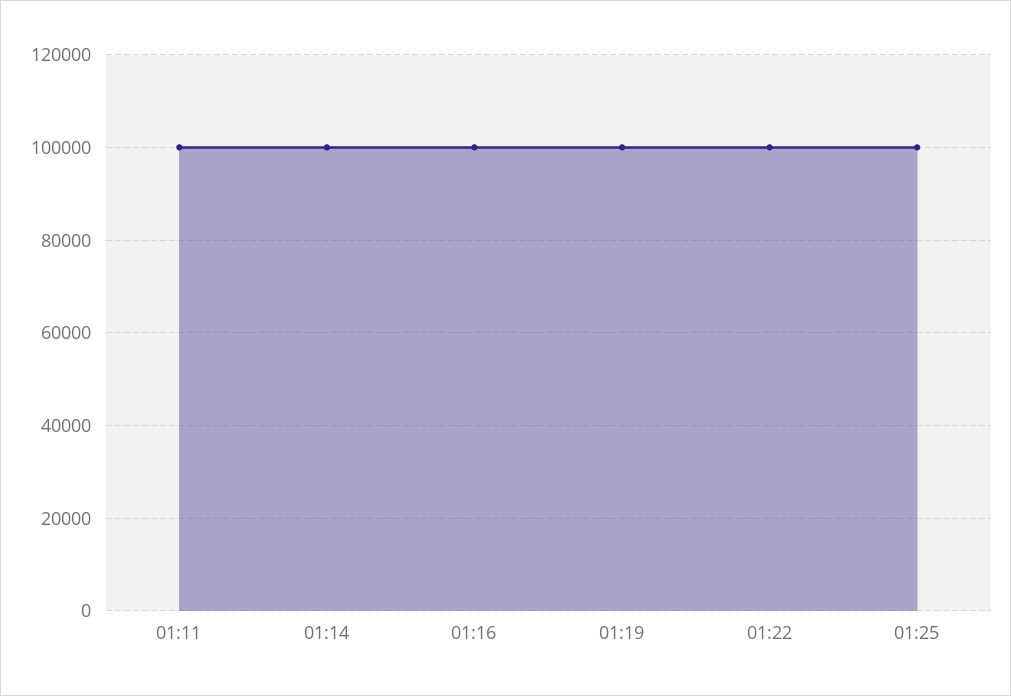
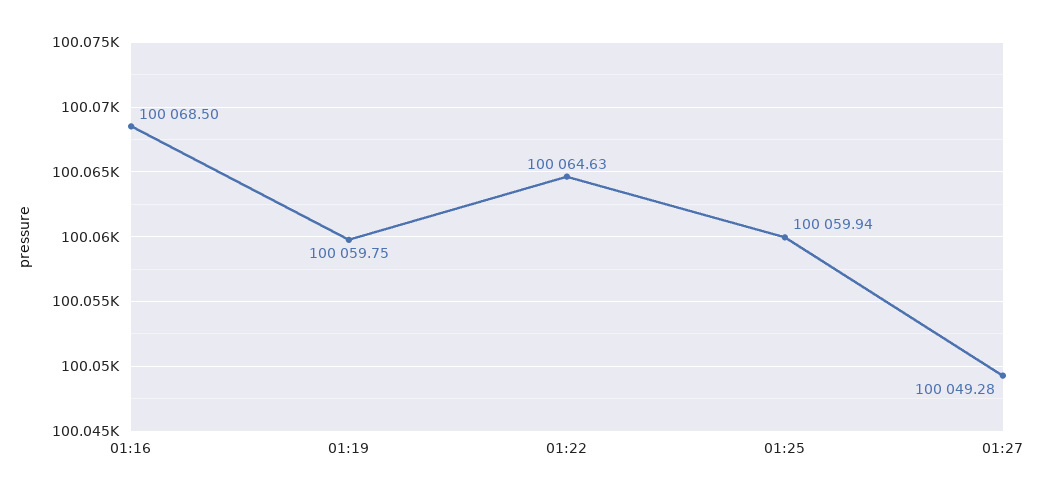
01:11: 100000 -> none
01:14: 100000 -> none
01:27: none -> 100049.28

